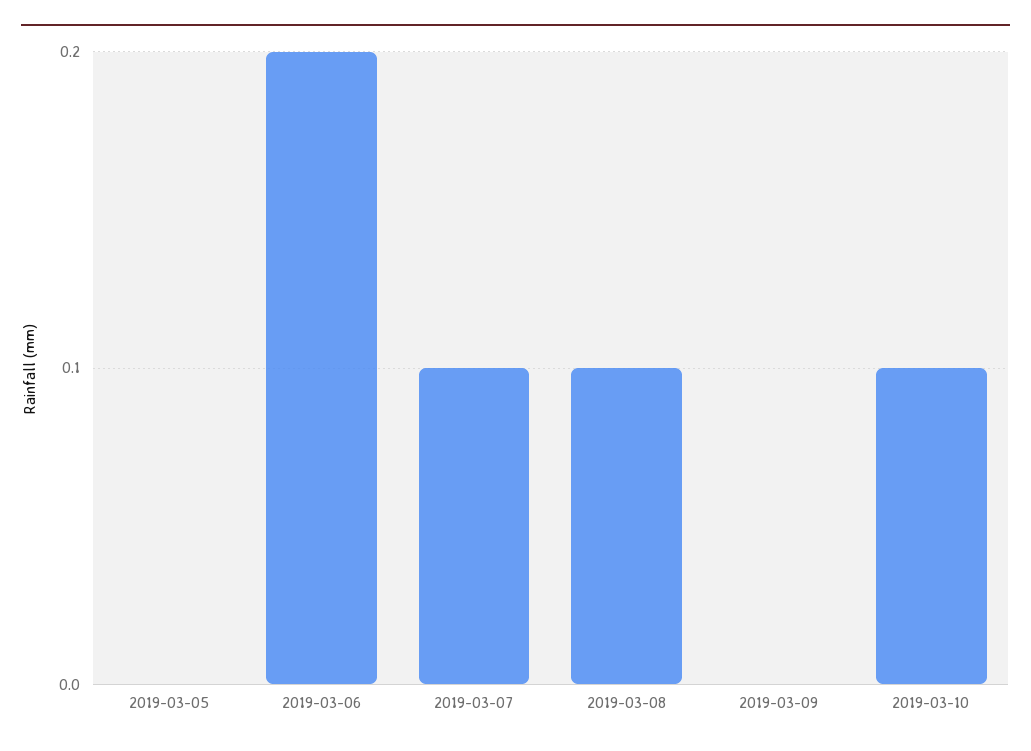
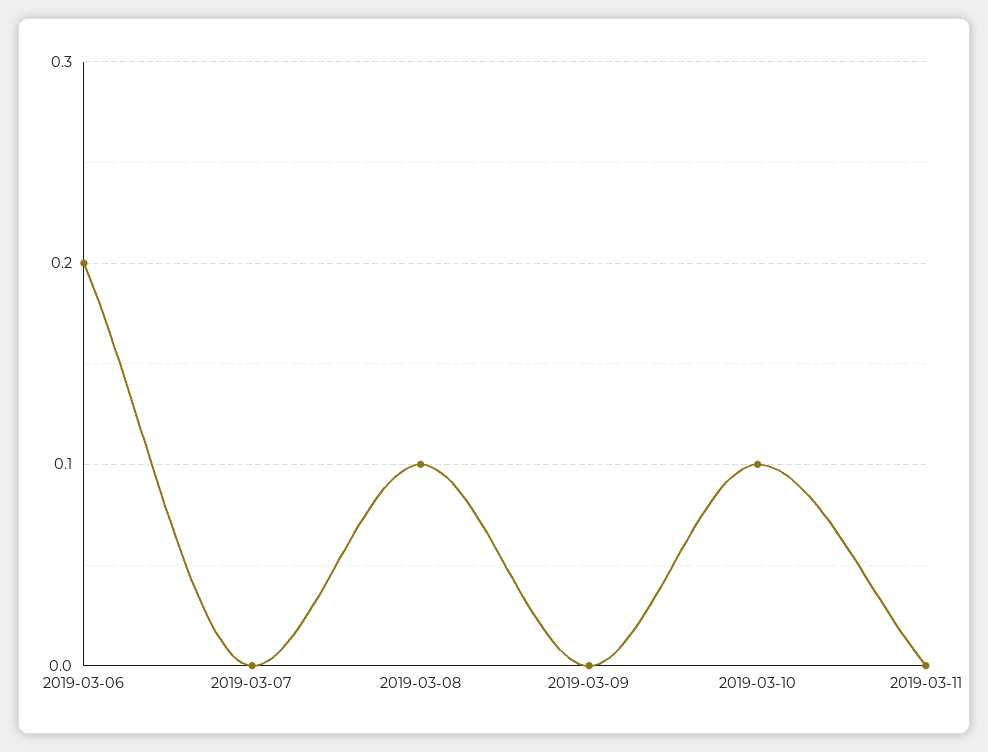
2019-03-05: 0 -> none
2019-03-07: 0.1 -> 0
2019-03-11: none -> 0

